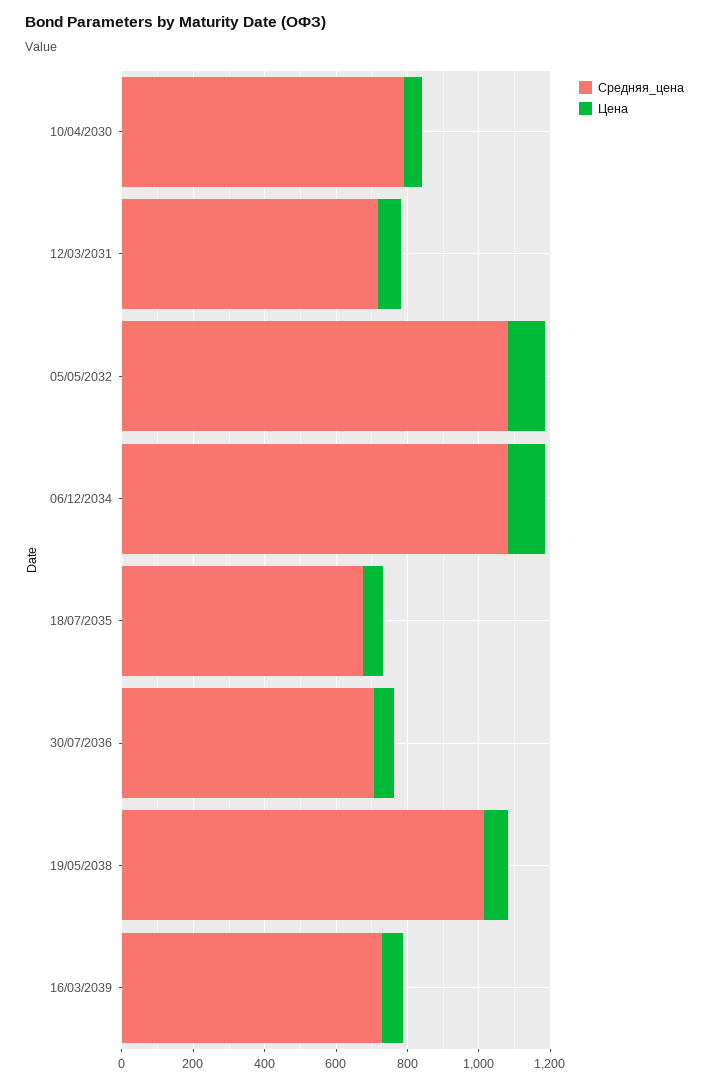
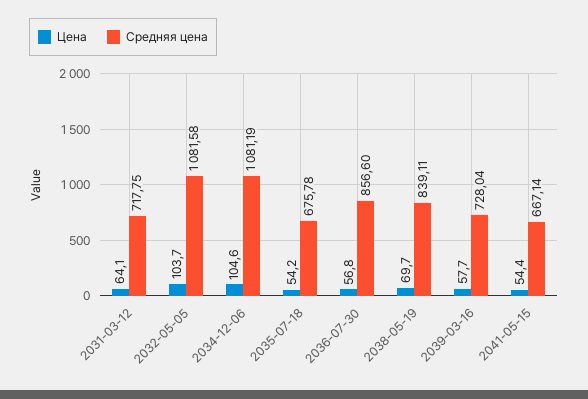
Средняя_цена, 10/04/2030: 800 -> none
Цена, 10/04/2030: 50 -> none
Средняя_цена, 30/07/2036: 700 -> 856.6
Средняя_цена, 19/05/2038: 1000 -> 839.11
Цена, 2041-05-15: none -> 54.4
Средняя_цена, 2041-05-15: none -> 667.14

